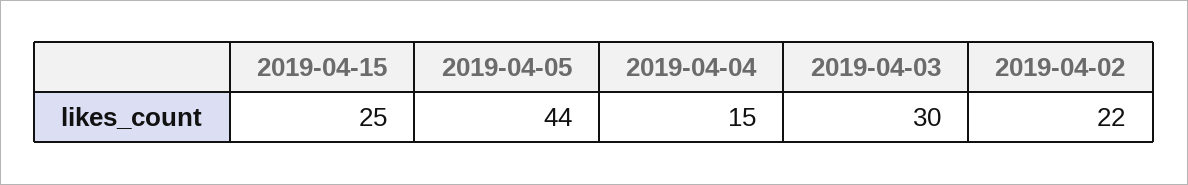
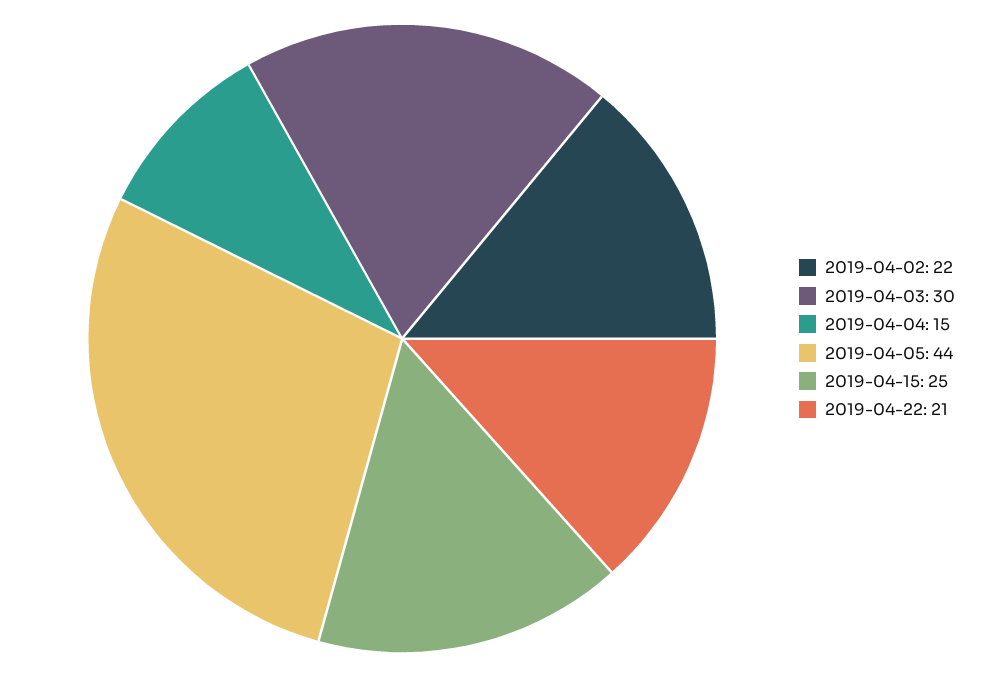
2019-04-22: none -> 21

